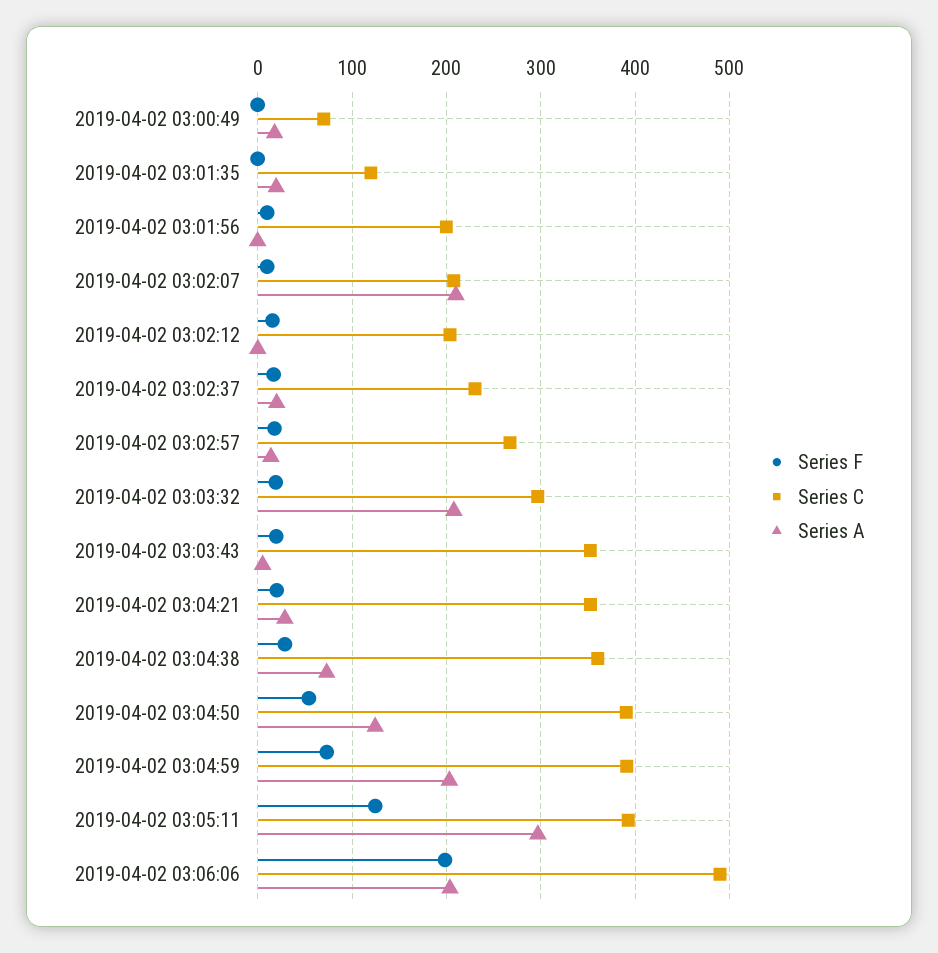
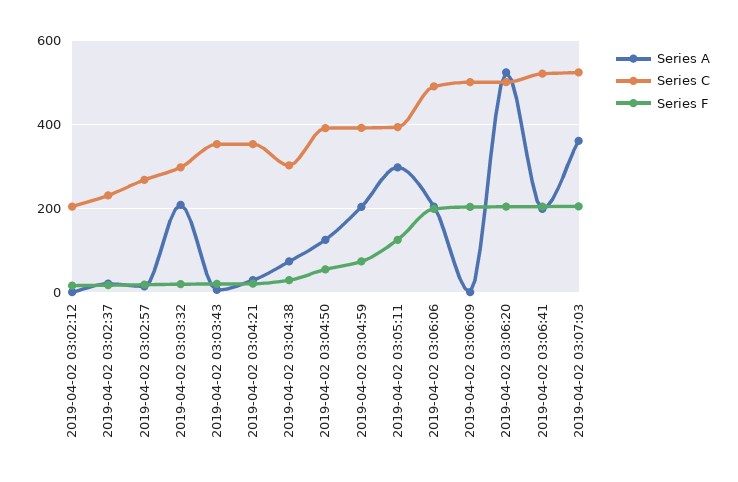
Series F, 2019-04-02 03:00:49: 0 -> none
Series C, 2019-04-02 03:00:49: 70 -> none
Series A, 2019-04-02 03:00:49: 20 -> none
Series F, 2019-04-02 03:01:35: 0 -> none
Series C, 2019-04-02 03:01:35: 120 -> none
Series A, 2019-04-02 03:01:35: 20 -> none
Series F, 2019-04-02 03:01:56: 10 -> none
Series C, 2019-04-02 03:01:56: 200 -> none
Series A, 2019-04-02 03:01:56: 0 -> none
Series F, 2019-04-02 03:02:07: 10 -> none
Series C, 2019-04-02 03:02:07: 210 -> none
Series A, 2019-04-02 03:02:07: 210 -> none
Series C, 2019-04-02 03:04:38: 360 -> 300
Series A, 2019-04-02 03:06:09: none -> 0
Series C, 2019-04-02 03:06:09: none -> 500
Series F, 2019-04-02 03:06:09: none -> 200
Series A, 2019-04-02 03:06:20: none -> 520
Series C, 2019-04-02 03:06:20: none -> 500
Series F, 2019-04-02 03:06:20: none -> 200
Series A, 2019-04-02 03:06:41: none -> 200
Series C, 2019-04-02 03:06:41: none -> 520
Series F, 2019-04-02 03:06:41: none -> 200
Series A, 2019-04-02 03:07:03: none -> 360
Series C, 2019-04-02 03:07:03: none -> 520
Series F, 2019-04-02 03:07:03: none -> 200

